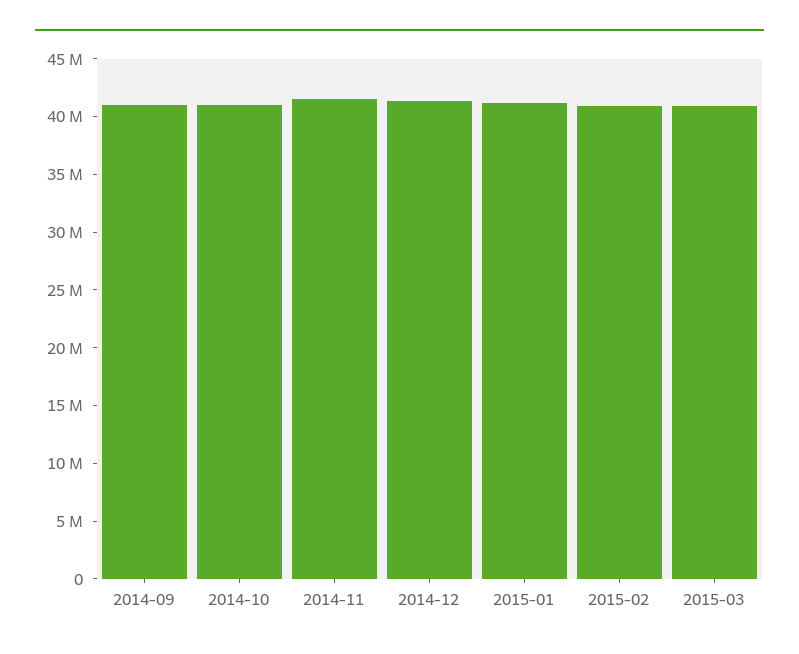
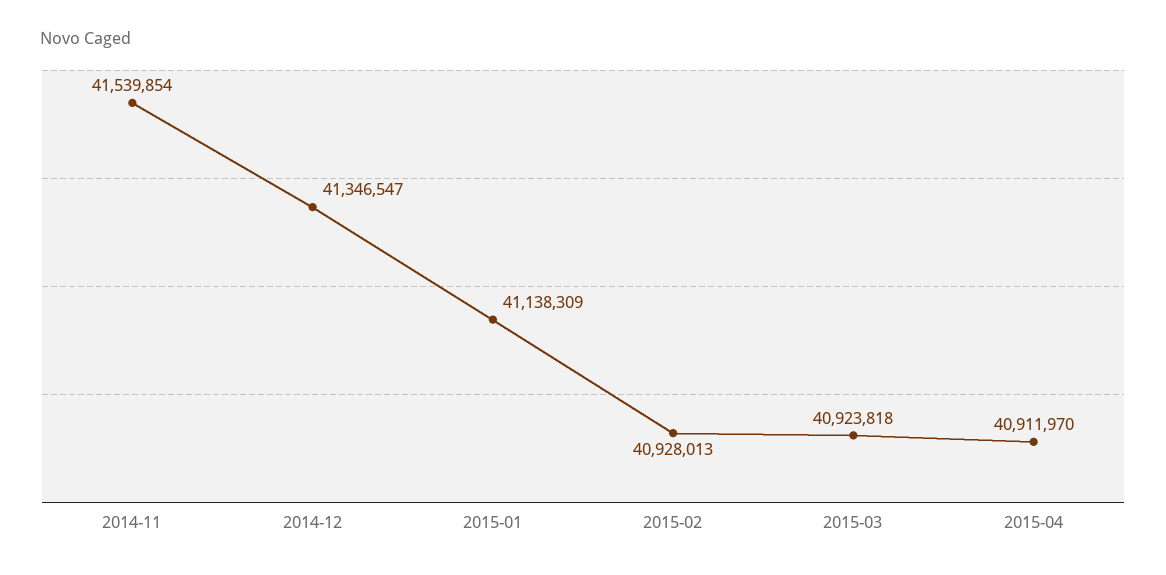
2014-09: 41000000 -> none
2014-10: 41000000 -> none
2015-04: none -> 40911970

